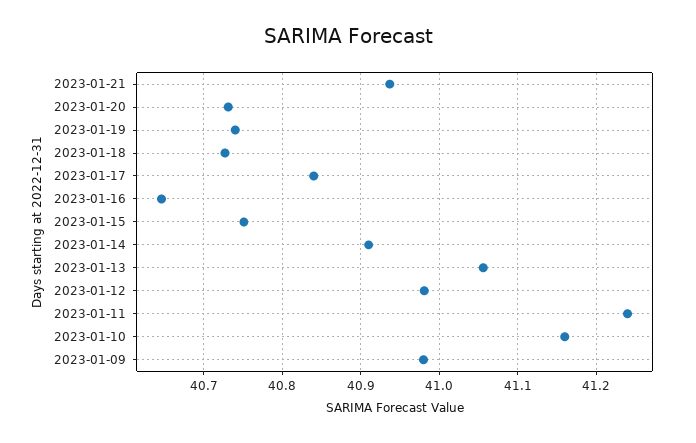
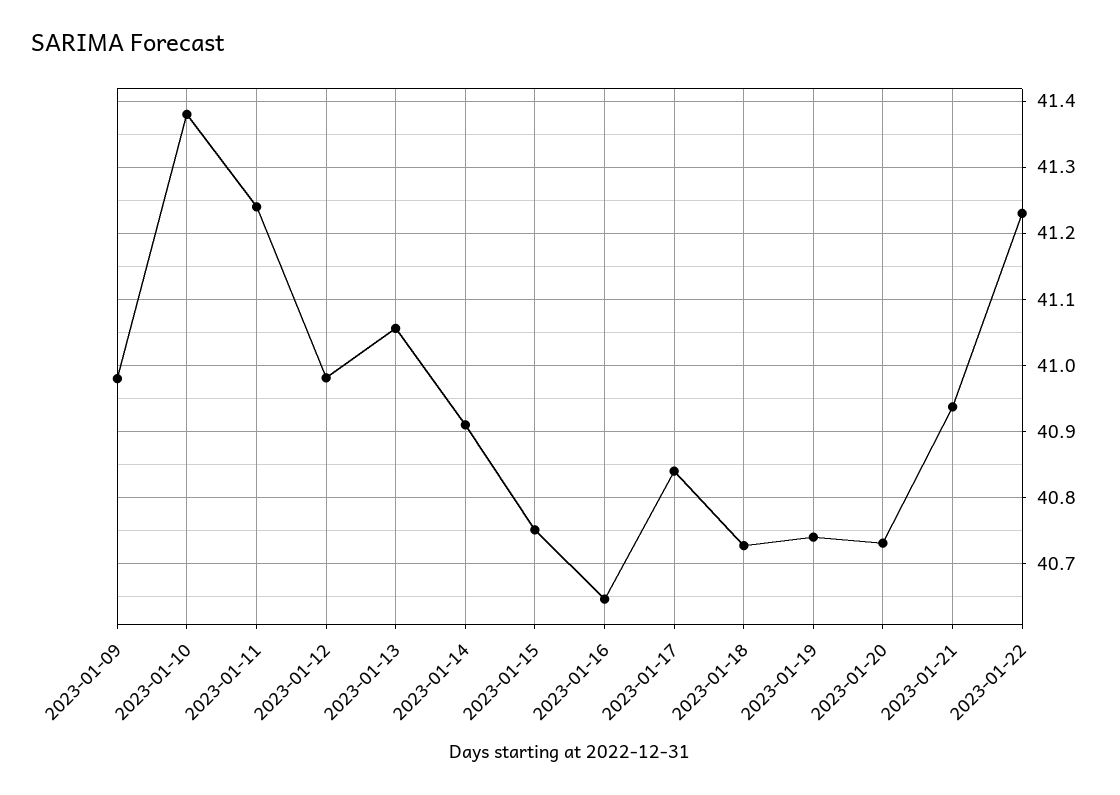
2023-01-10: 41.16 -> 41.38
2023-01-22: none -> 41.23

